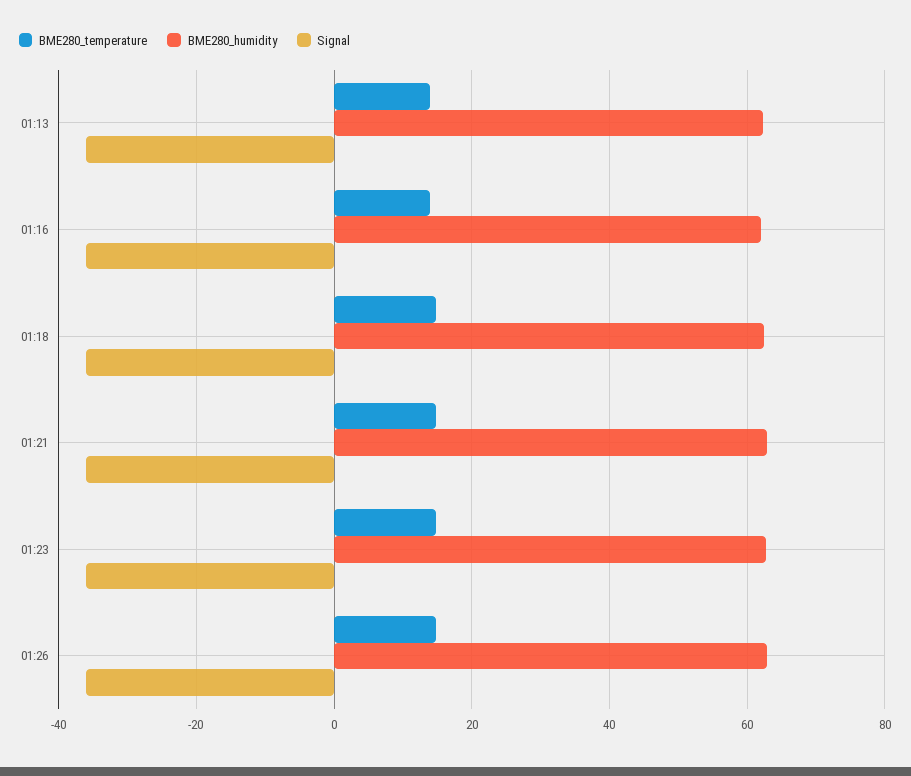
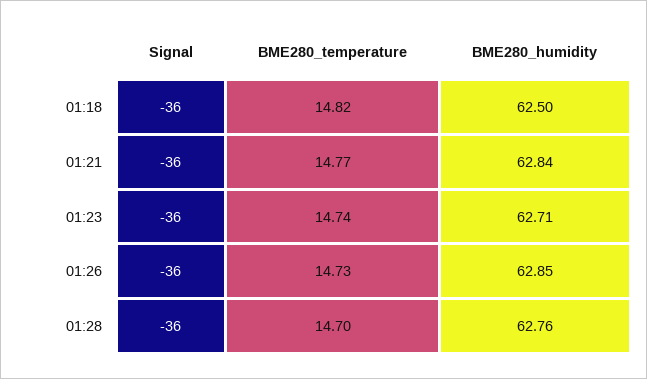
BME280_temperature, 01:13: 14 -> none
BME280_humidity, 01:13: 62 -> none
Signal, 01:13: -36 -> none
BME280_temperature, 01:16: 14 -> none
BME280_humidity, 01:16: 62 -> none
Signal, 01:16: -36 -> none
Signal, 01:28: none -> -36
BME280_temperature, 01:28: none -> 14.7
BME280_humidity, 01:28: none -> 62.76

